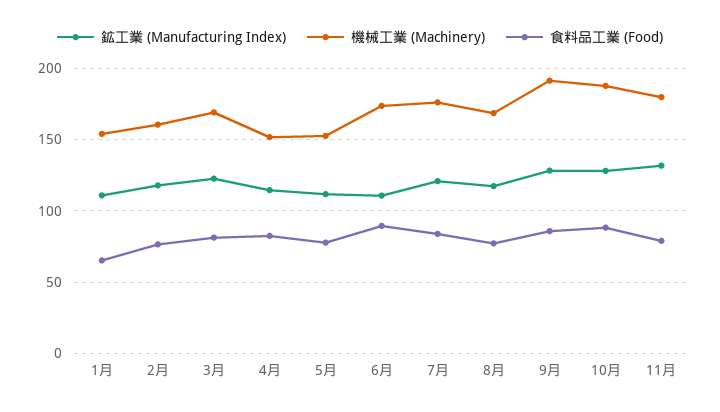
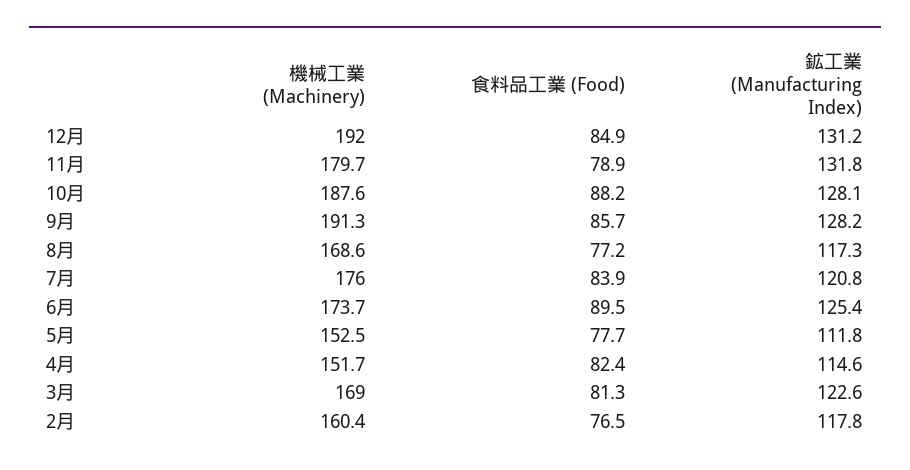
鉱工業 (Manufacturing Index), 1月: 110 -> none
機械工業 (Machinery), 1月: 155 -> none
食料品工業 (Food), 1月: 65 -> none
鉱工業 (Manufacturing Index), 6月: 110 -> 125.4
機械工業 (Machinery), 12月: none -> 192
食料品工業 (Food), 12月: none -> 84.9
鉱工業 (Manufacturing Index), 12月: none -> 131.2

